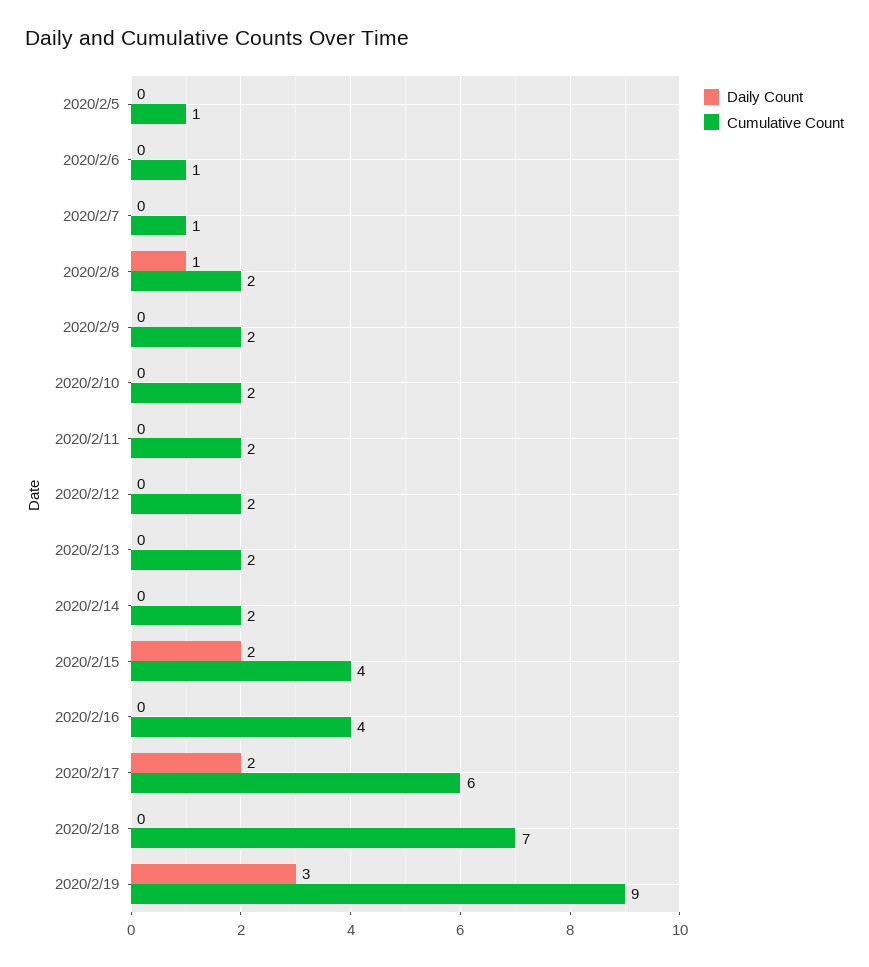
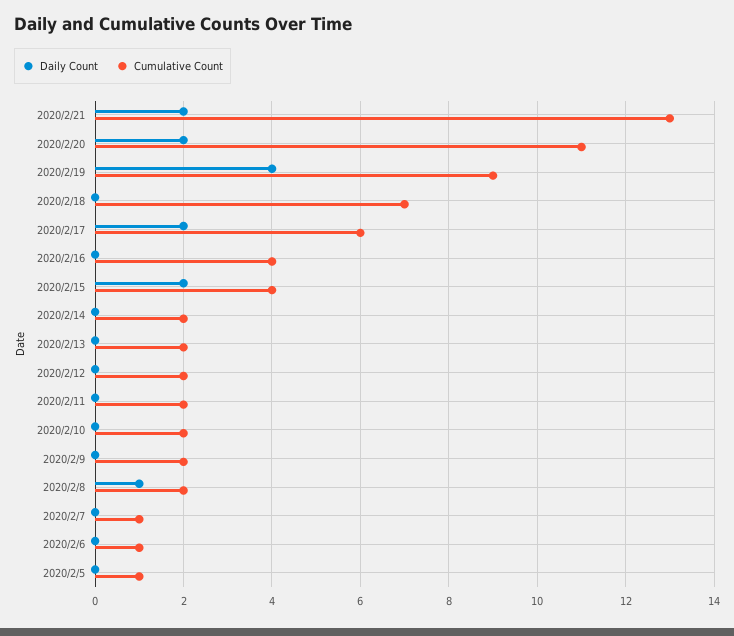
Daily Count, 2020/2/19: 3 -> 4
Daily Count, 2020/2/21: none -> 2
Cumulative Count, 2020/2/21: none -> 13
Daily Count, 2020/2/20: none -> 2
Cumulative Count, 2020/2/20: none -> 11

